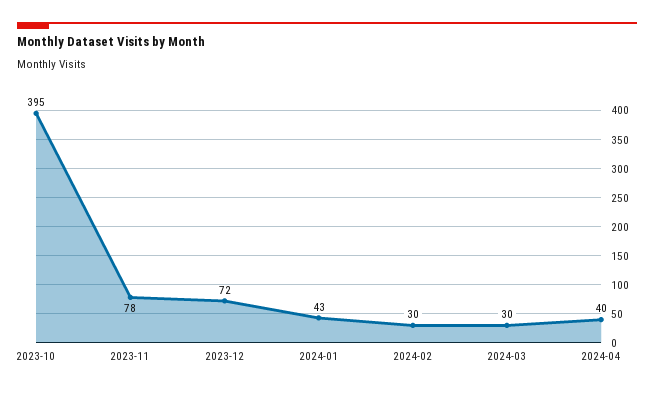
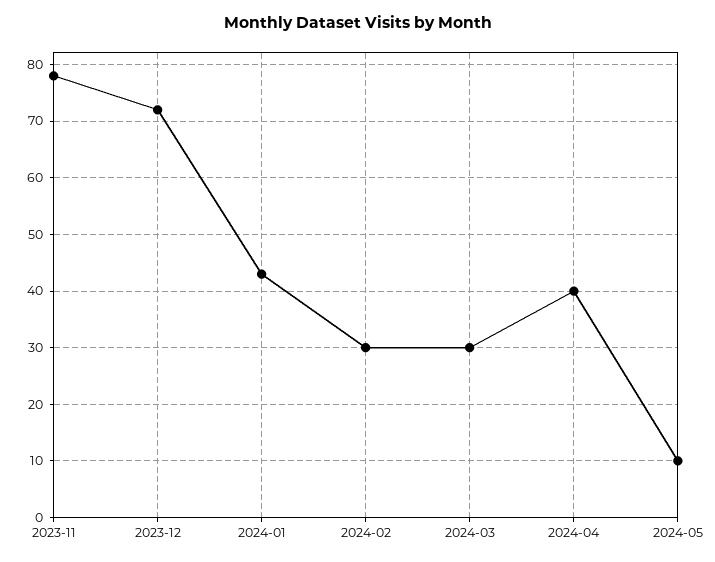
2023-10: 395 -> none
2024-05: none -> 10

